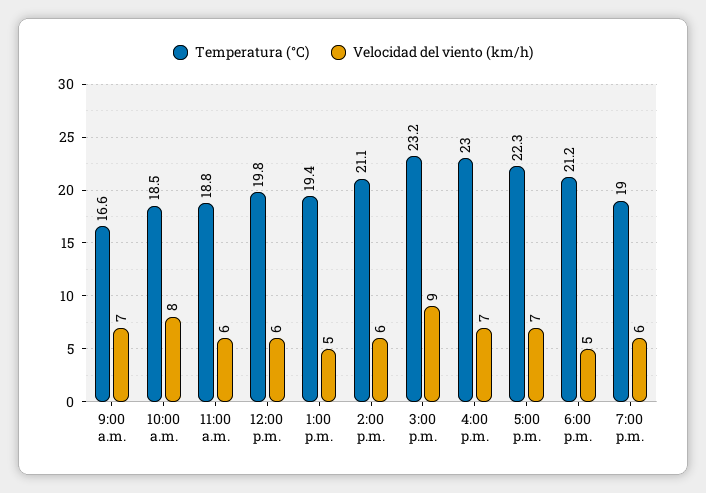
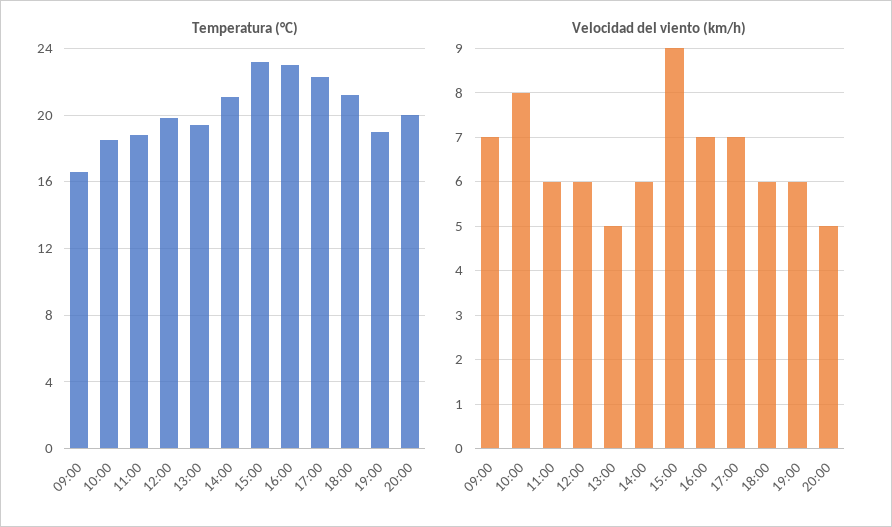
Velocidad del viento (km/h), 6:00 p.m.: 5 -> 6
Temperatura (°C), 20:00: none -> 20
Velocidad del viento (km/h), 20:00: none -> 5

